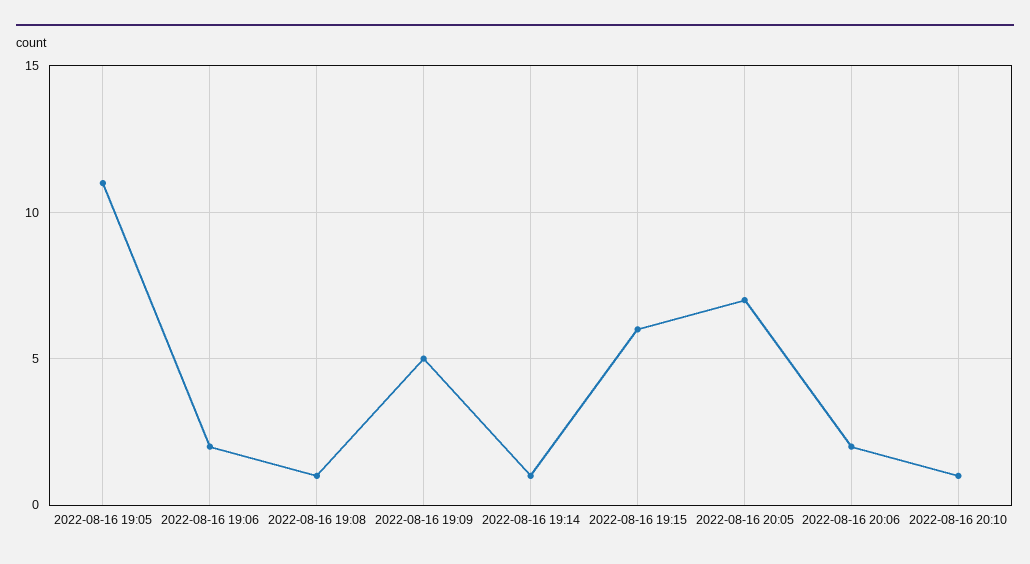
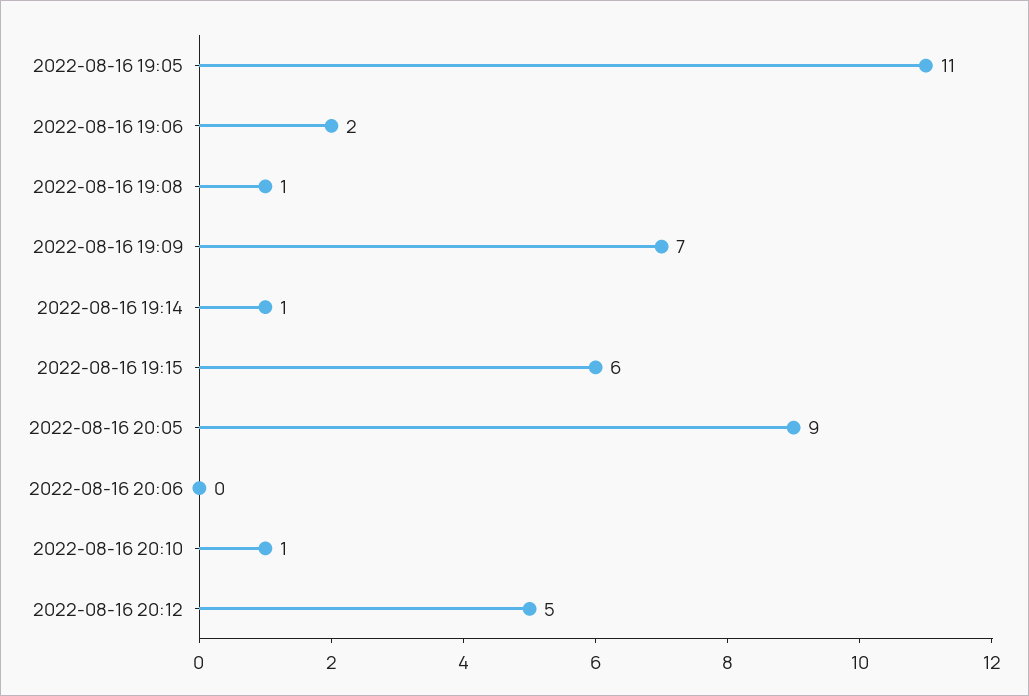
2022-08-16 19:09: 5 -> 7
2022-08-16 20:05: 7 -> 9
2022-08-16 20:06: 2 -> 0
2022-08-16 20:12: none -> 5

